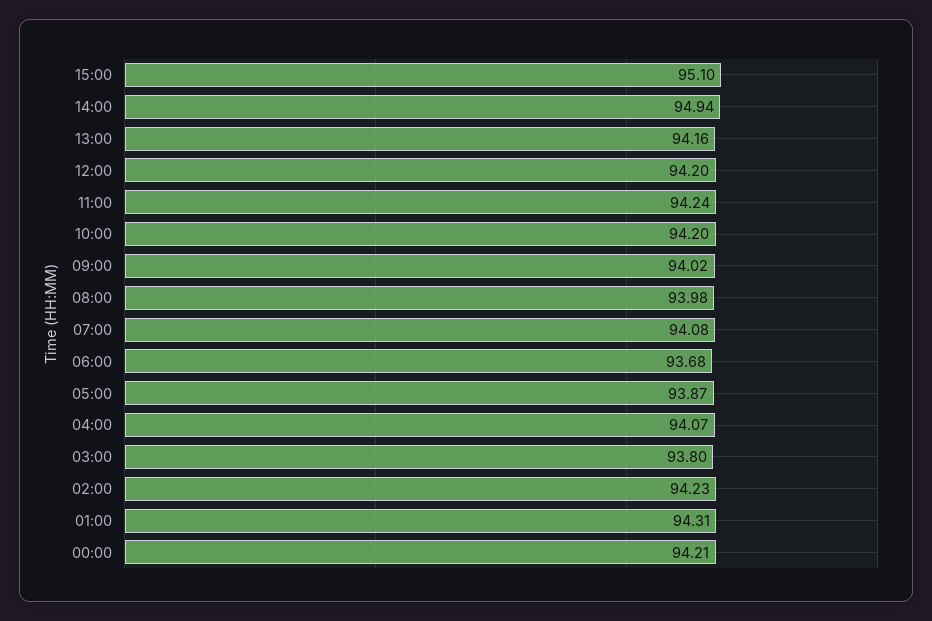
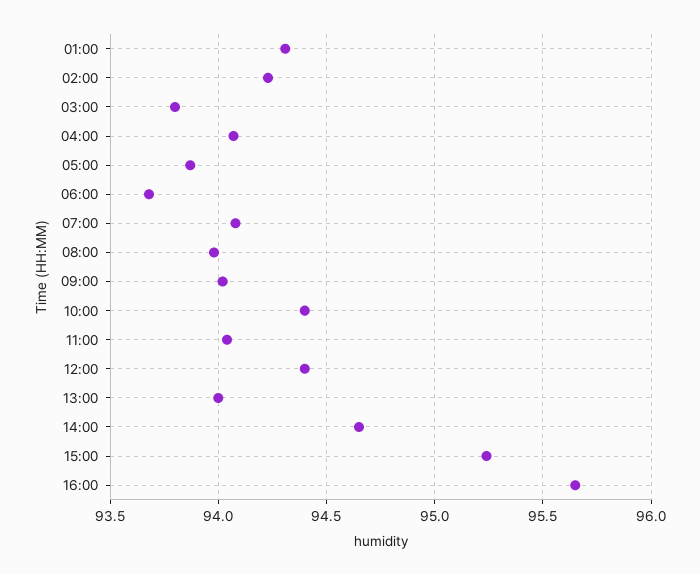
15:00: 95.1 -> 95.25
14:00: 94.94 -> 94.65
13:00: 94.16 -> 94
12:00: 94.2 -> 94.4
11:00: 94.24 -> 94.05
10:00: 94.2 -> 94.4
00:00: 94.21 -> none
16:00: none -> 95.65

